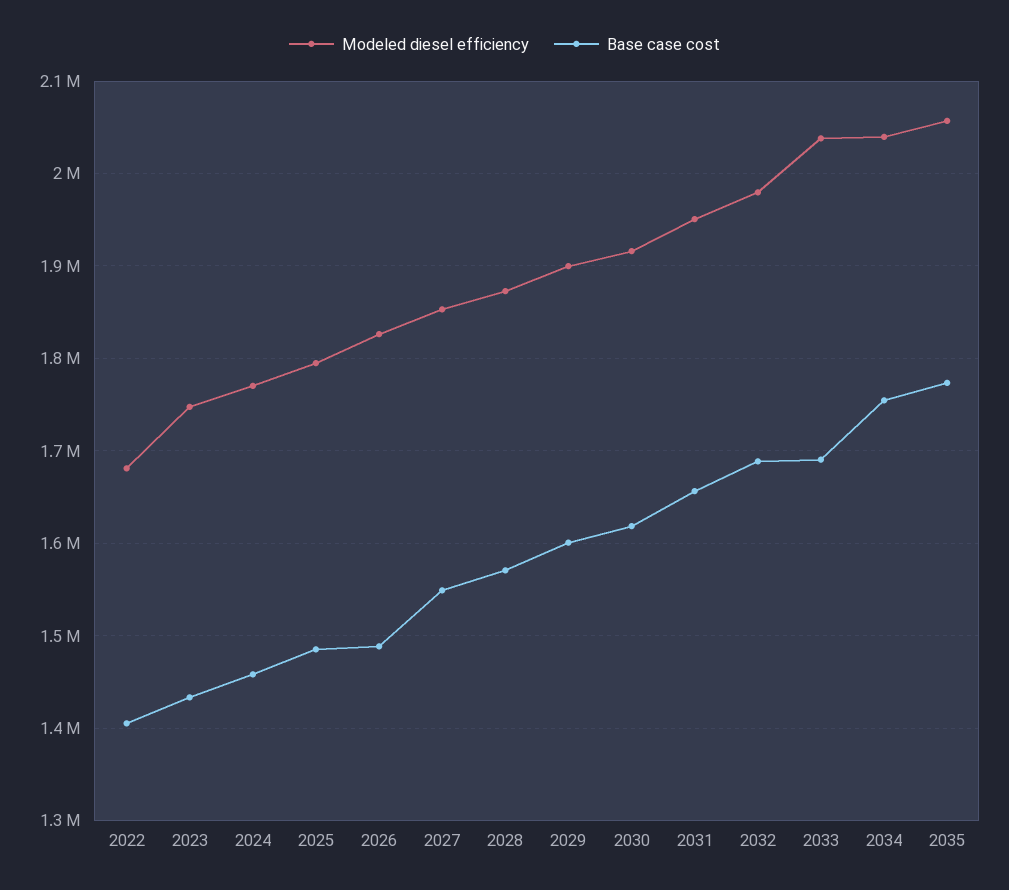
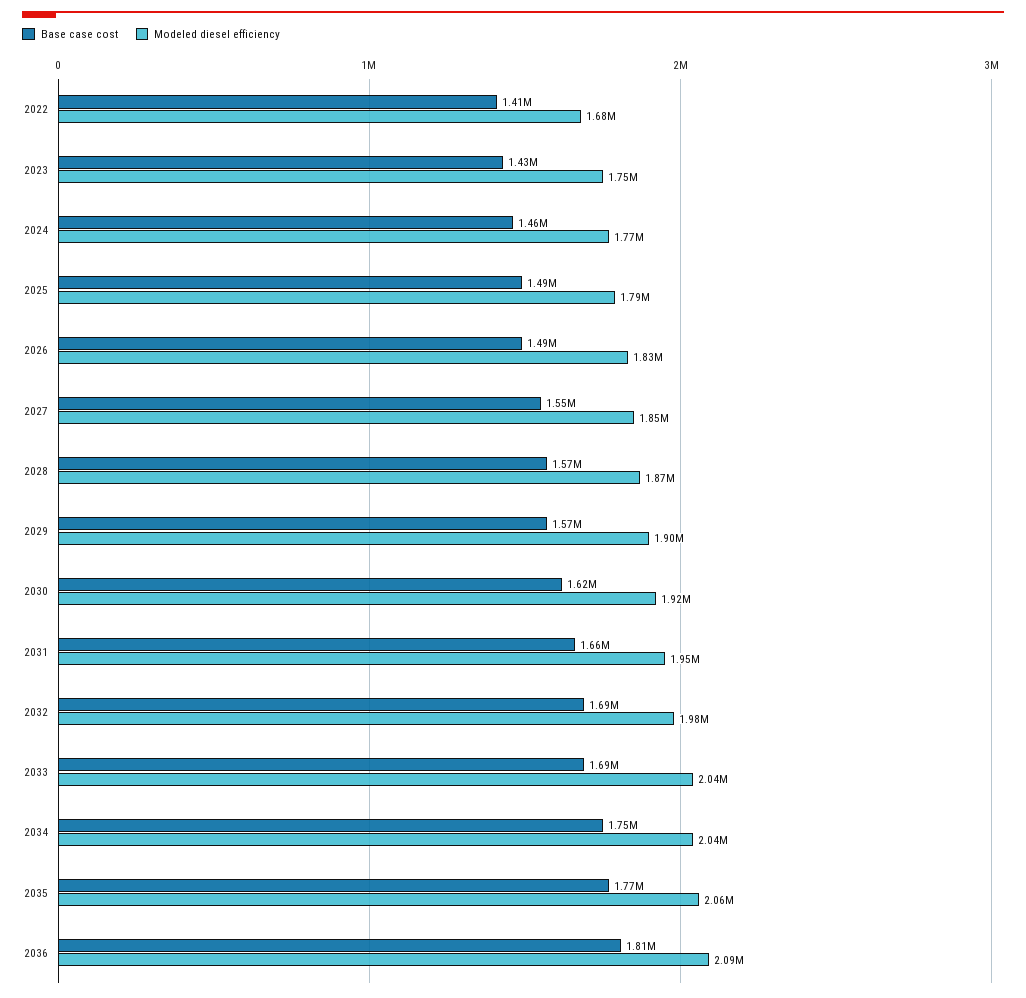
Base case cost, 2029: 1600000 -> 1570000
Base case cost, 2036: none -> 1810000
Modeled diesel efficiency, 2036: none -> 2090000

